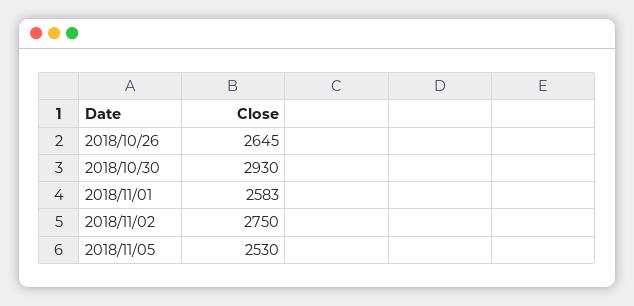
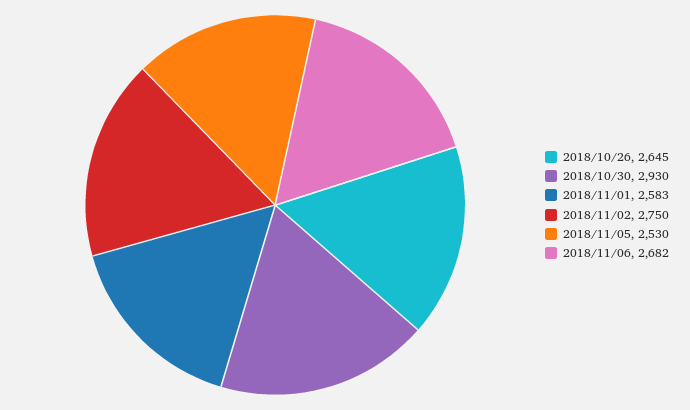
2018/11/06: none -> 2682

